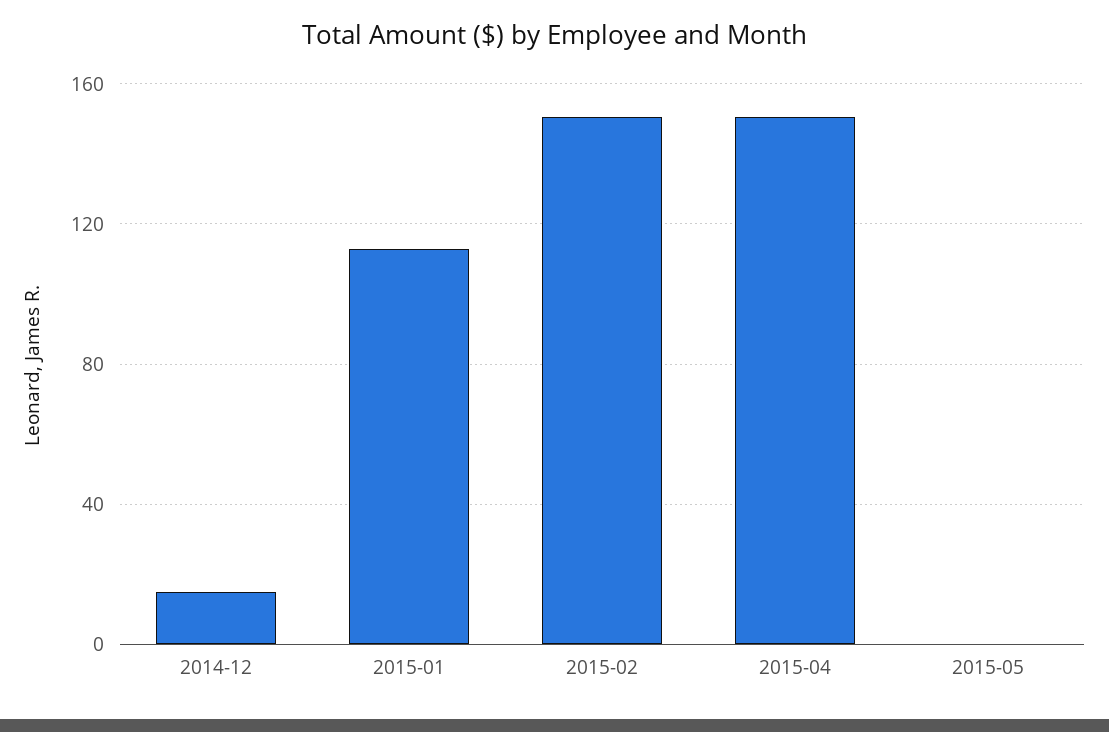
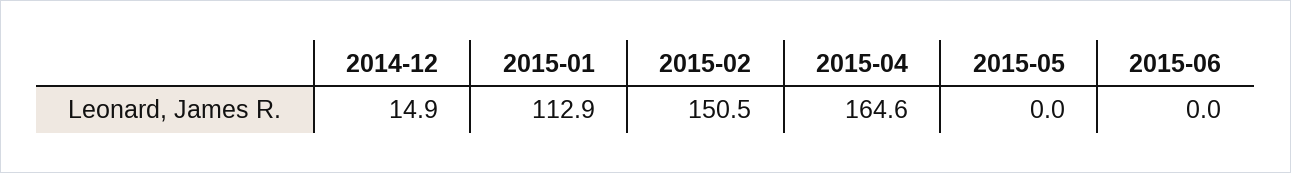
2015-04: 150 -> 164.6
2015-06: none -> 0

